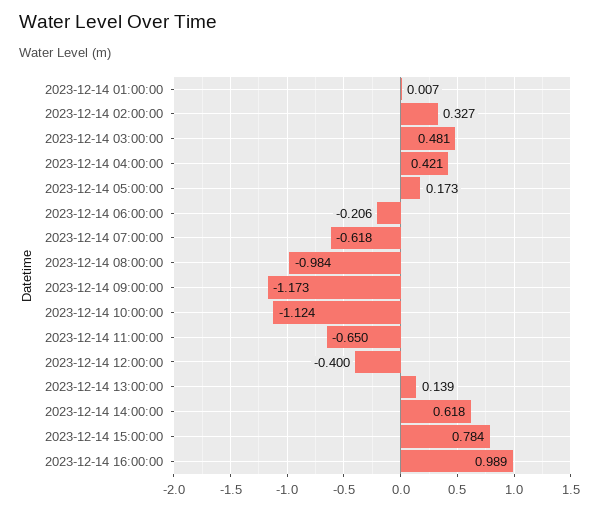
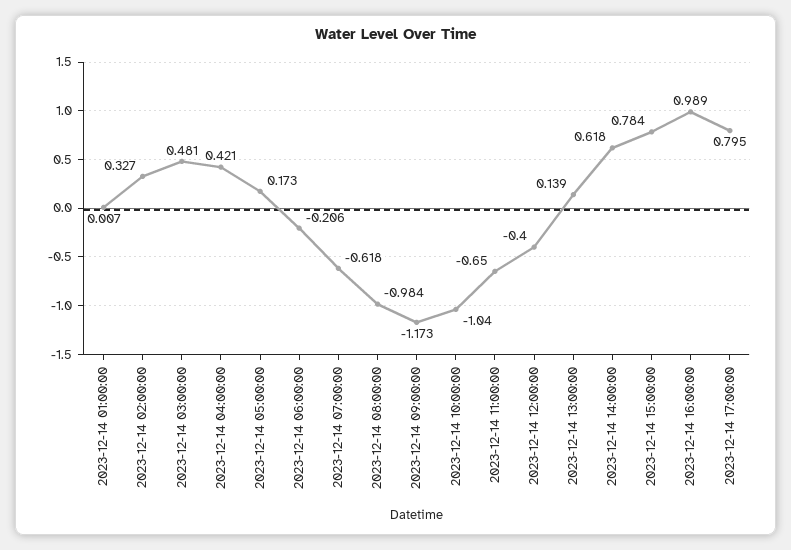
2023-12-14 10:00:00: -1.124 -> -1.04
2023-12-14 17:00:00: none -> 0.795

